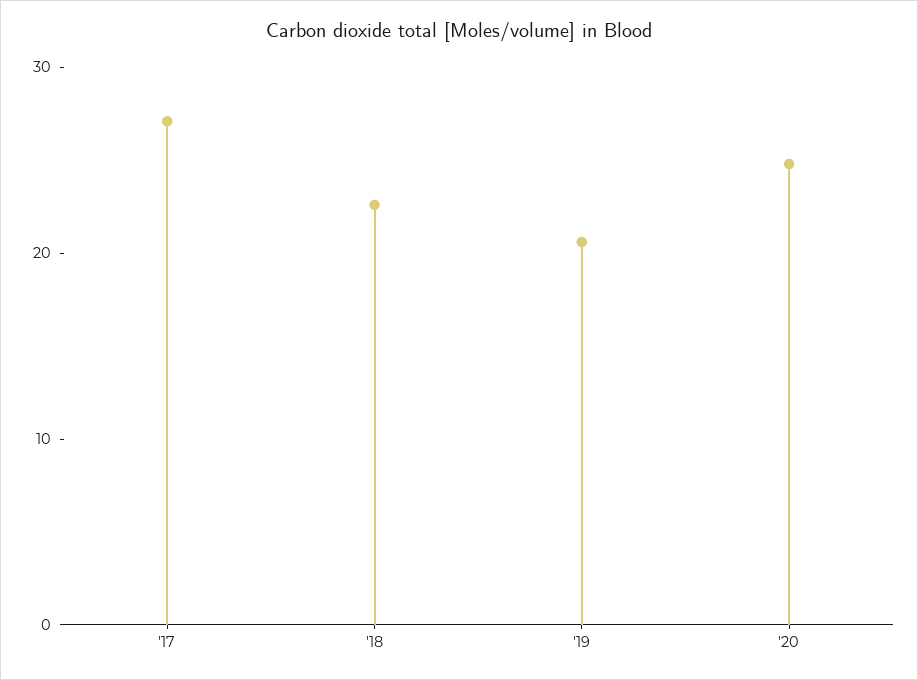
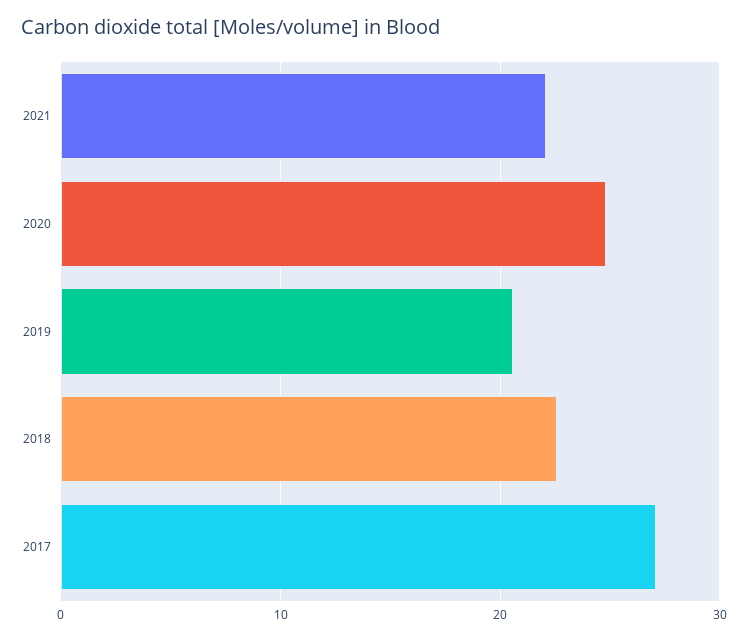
2021: none -> 22

